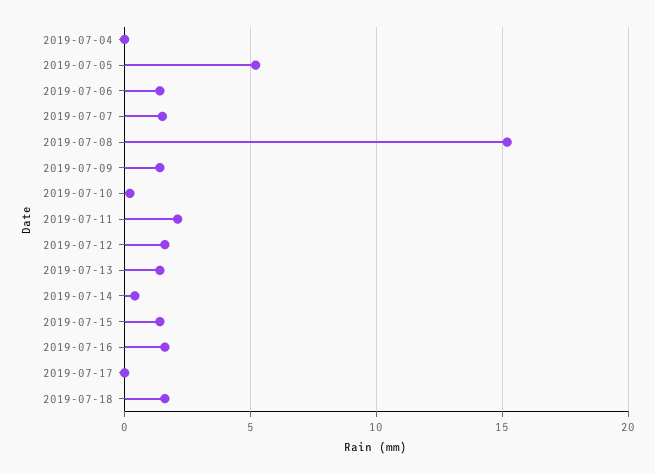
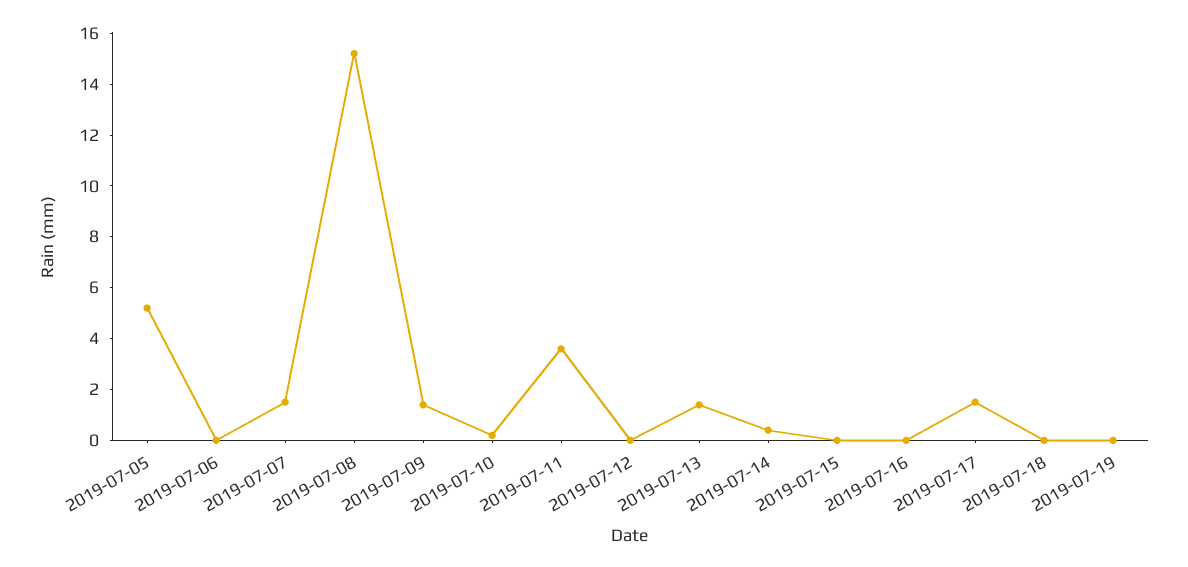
2019-07-04: 0 -> none
2019-07-06: 1.5 -> 0
2019-07-11: 2 -> 3.5
2019-07-12: 1.5 -> 0
2019-07-15: 1.5 -> 0
2019-07-16: 1.5 -> 0
2019-07-17: 0 -> 1.5
2019-07-18: 1.5 -> 0
2019-07-19: none -> 0

